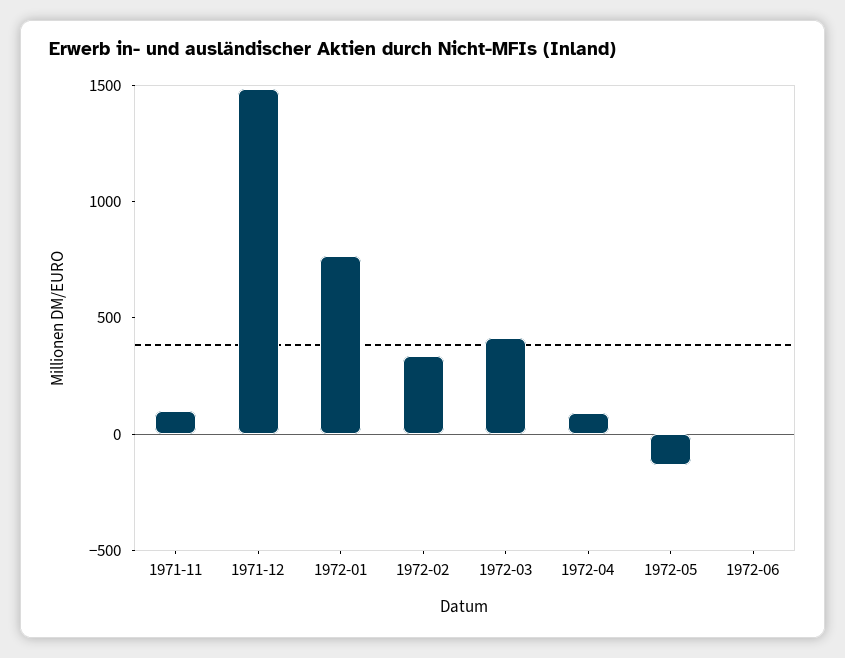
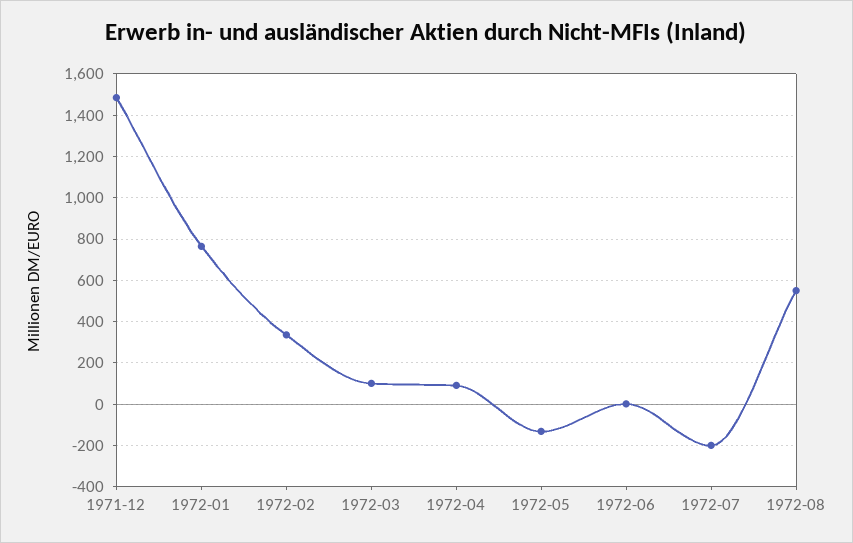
1971-11: 100 -> none
1972-03: 400 -> 100
1972-07: none -> -200
1972-08: none -> 550

